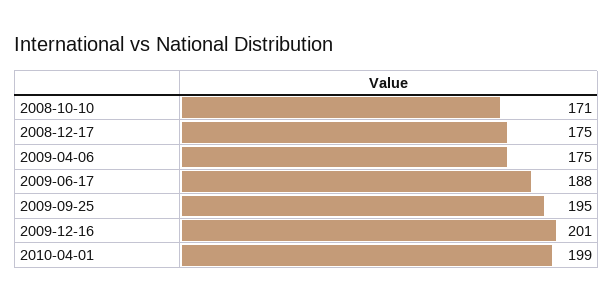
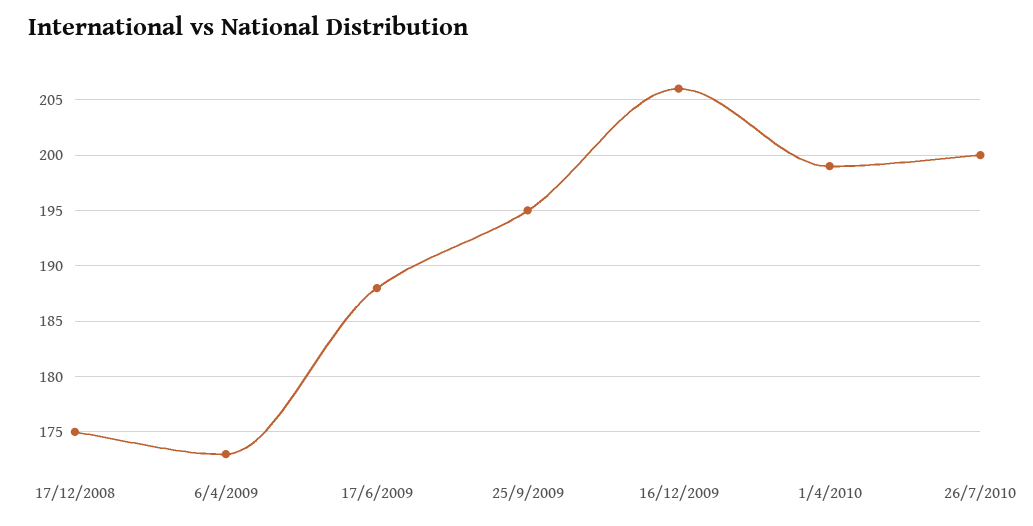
2008-10-10: 171 -> none
2009-04-06: 175 -> 173
2009-12-16: 201 -> 206
26/7/2010: none -> 200

